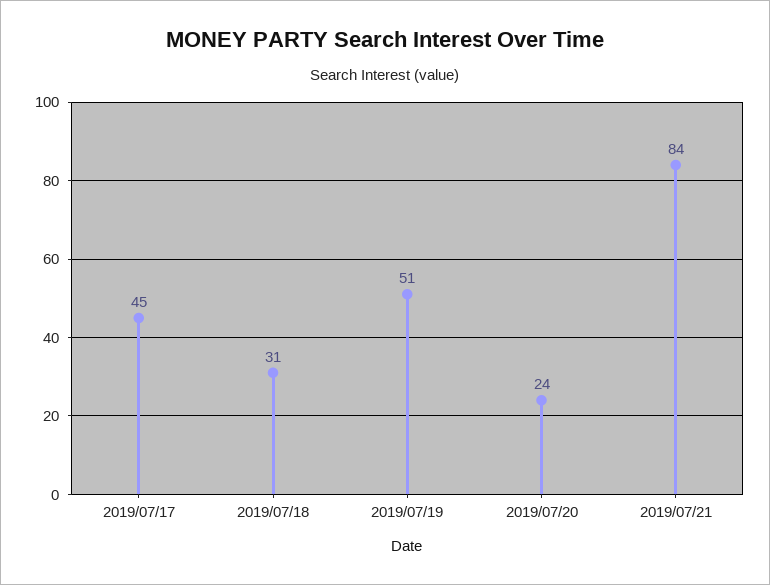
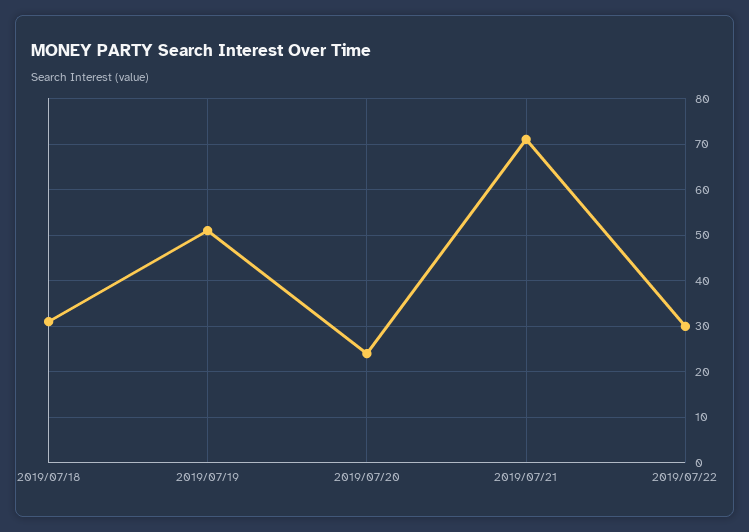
2019/07/17: 45 -> none
2019/07/21: 84 -> 70
2019/07/22: none -> 30

